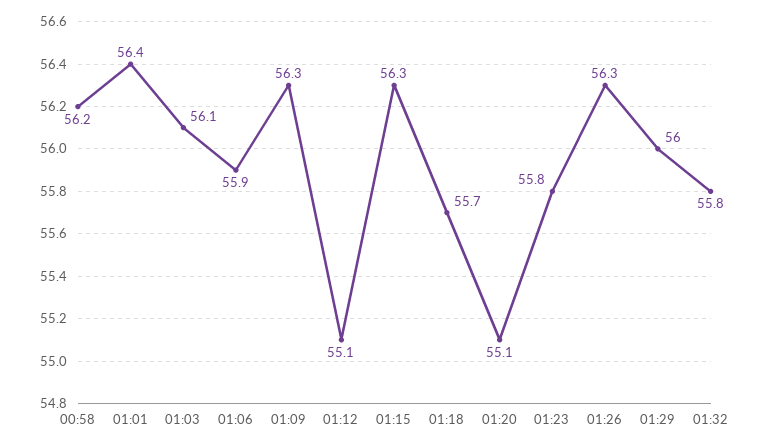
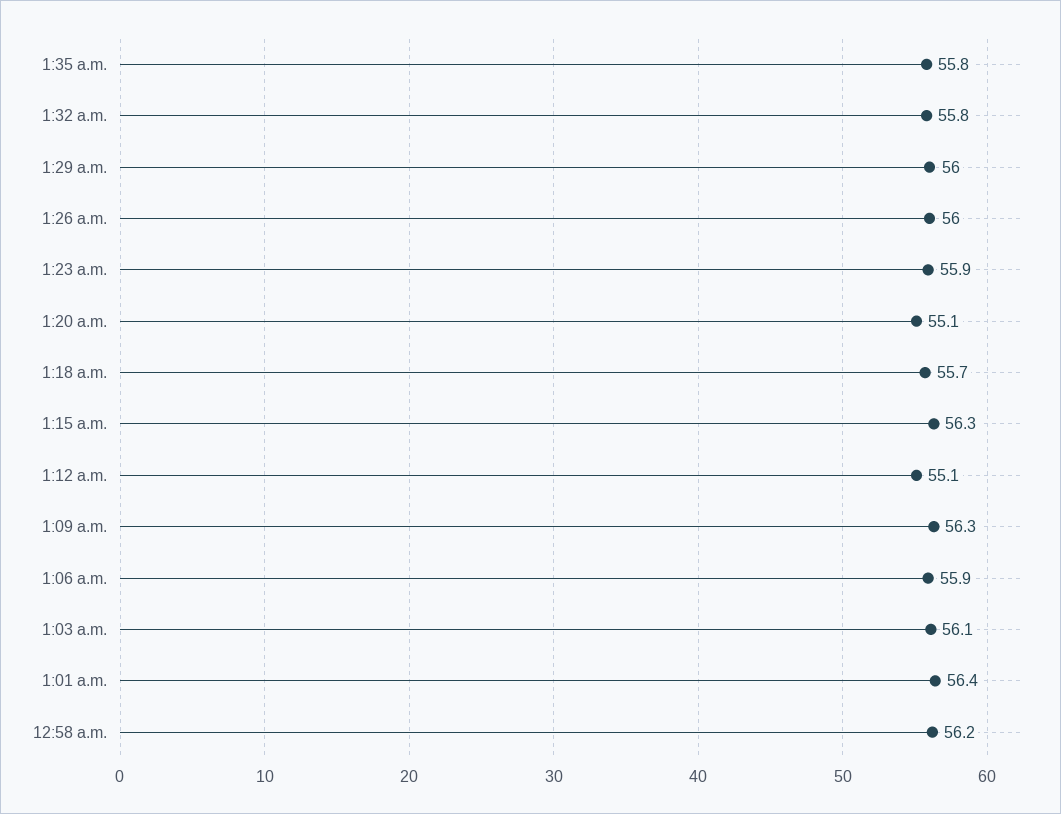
01:23: 55.8 -> 55.9
01:26: 56.3 -> 56
1:35 a.m.: none -> 55.8

